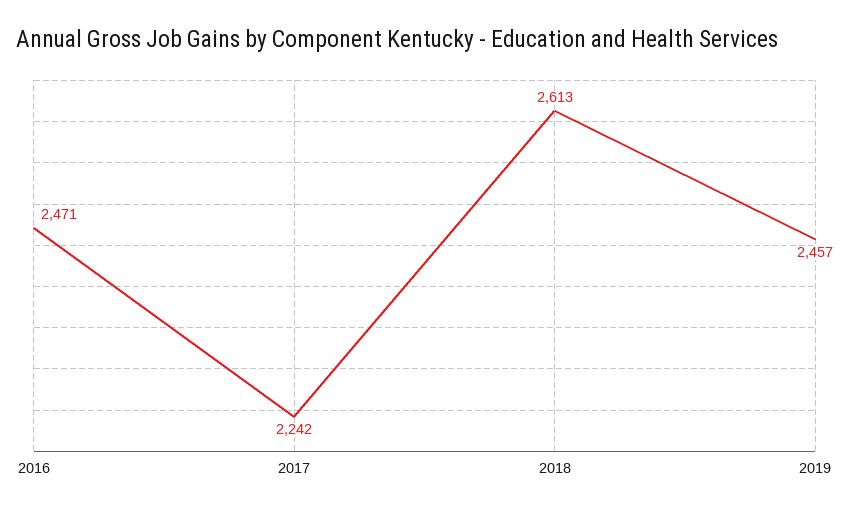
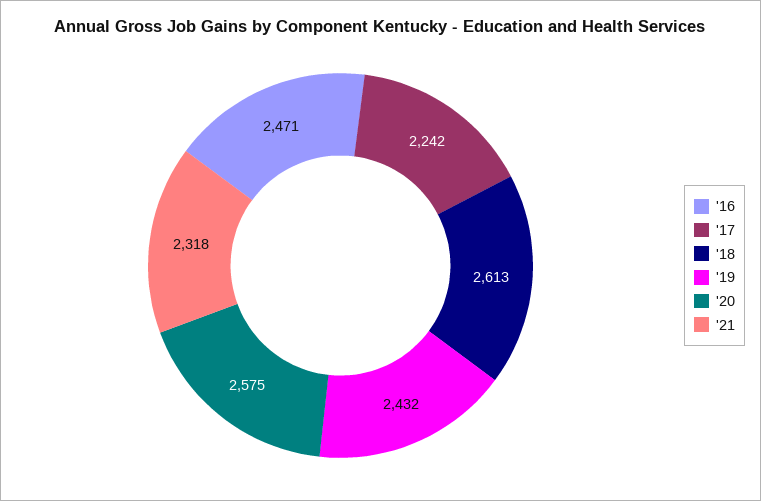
2019: 2457 -> 2432
'20: none -> 2575
'21: none -> 2318

